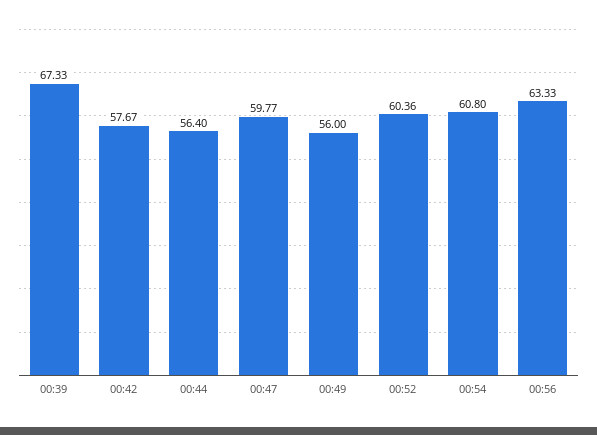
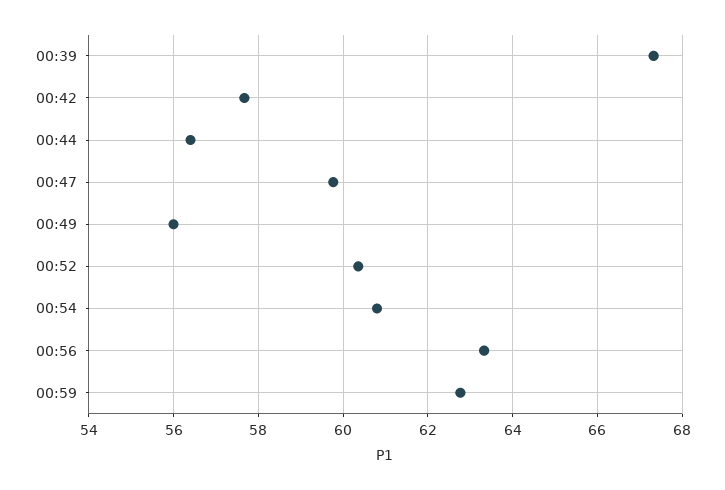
00:59: none -> 62.8

